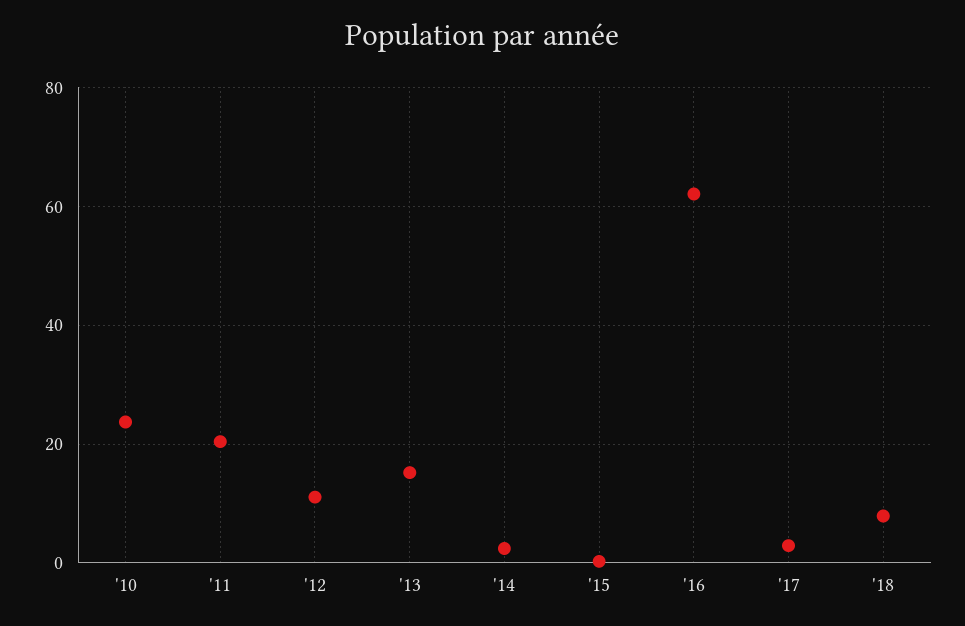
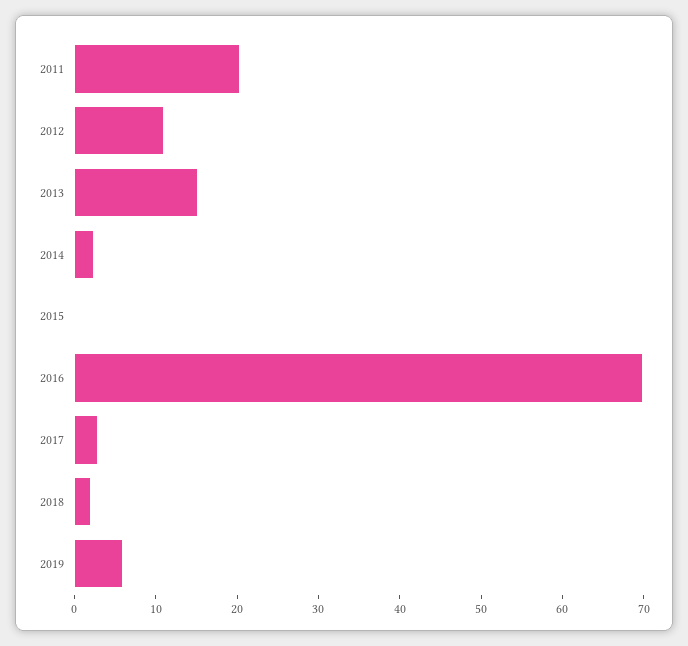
'10: 24 -> none
'16: 62 -> 70
'18: 8 -> 2
2019: none -> 6

